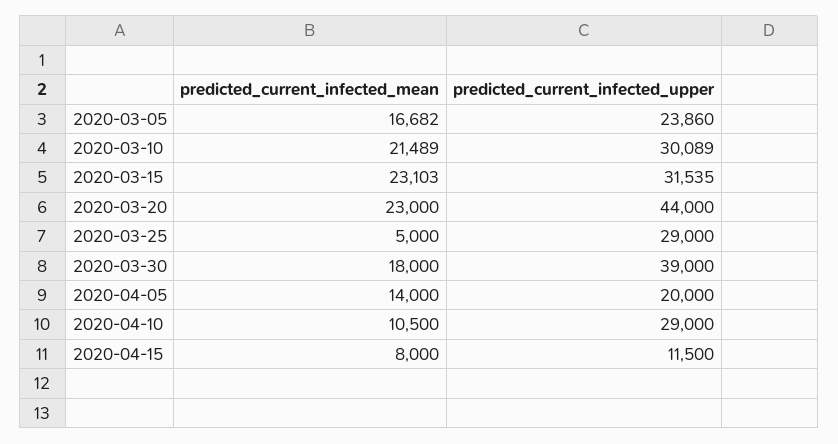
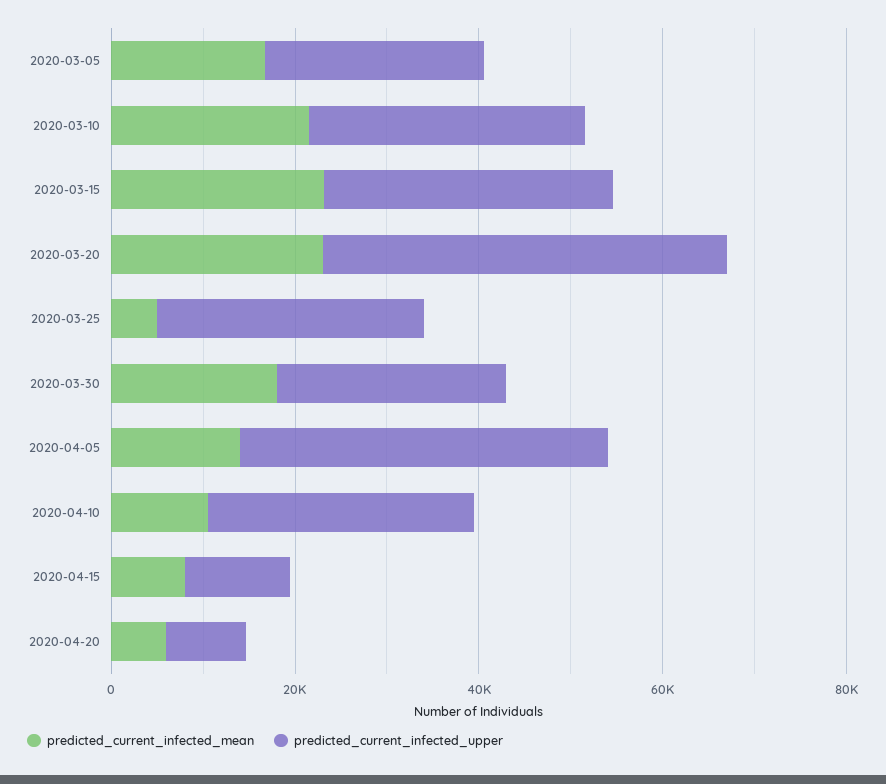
predicted_current_infected_upper, 2020-03-30: 39000 -> 25000
predicted_current_infected_upper, 2020-04-05: 20000 -> 40000
predicted_current_infected_mean, 2020-04-20: none -> 5000
predicted_current_infected_upper, 2020-04-20: none -> 10000

